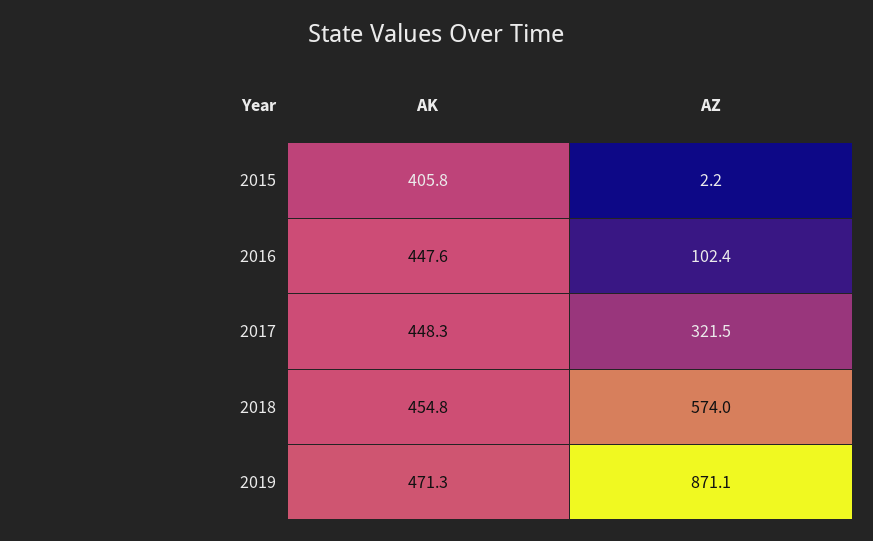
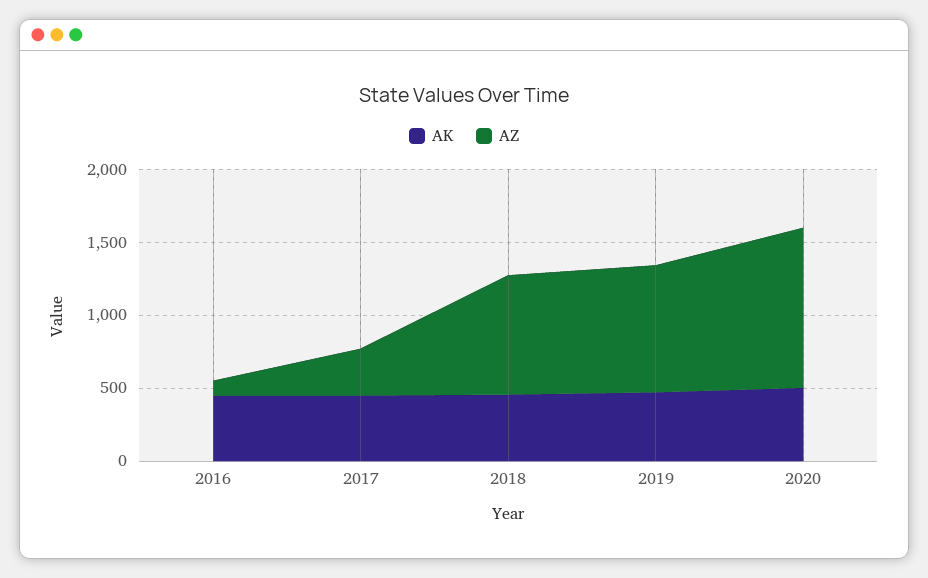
AK, 2015: 405.8 -> none
AZ, 2015: 2.2 -> none
AZ, 2018: 574 -> 800
AK, 2020: none -> 500
AZ, 2020: none -> 1100

